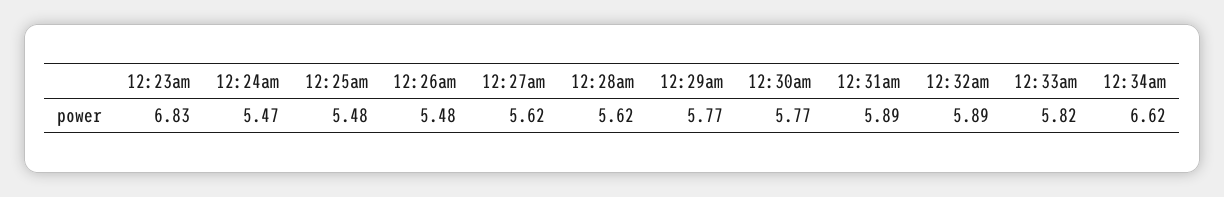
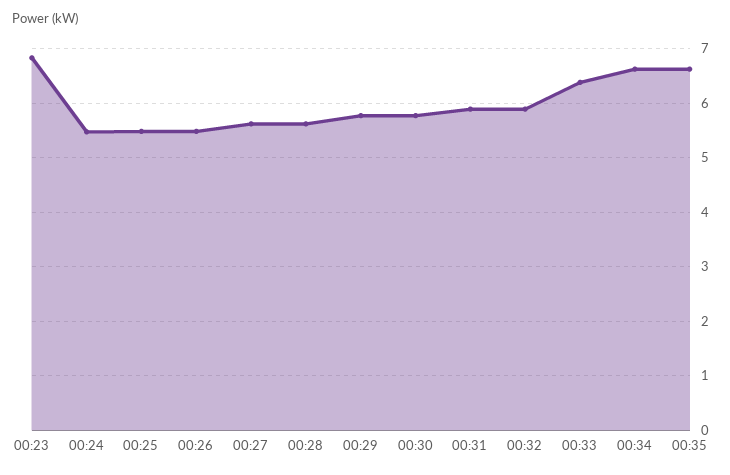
12:33am: 5.82 -> 6.4
00:35: none -> 6.6

